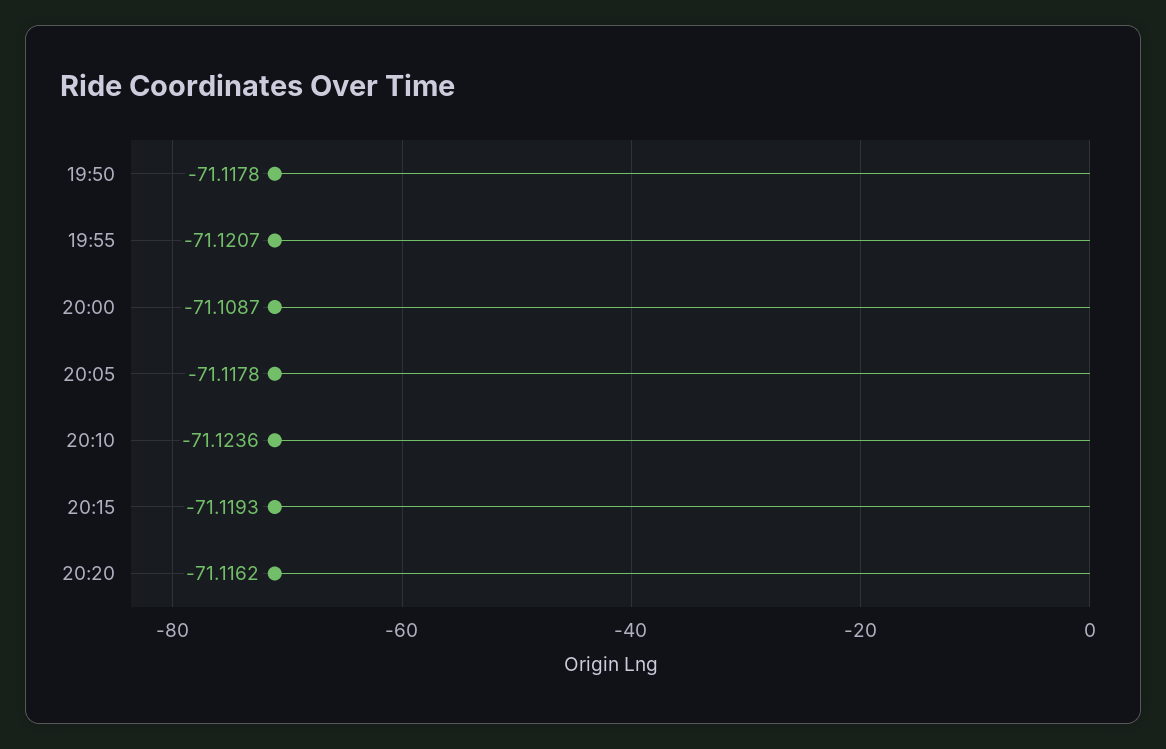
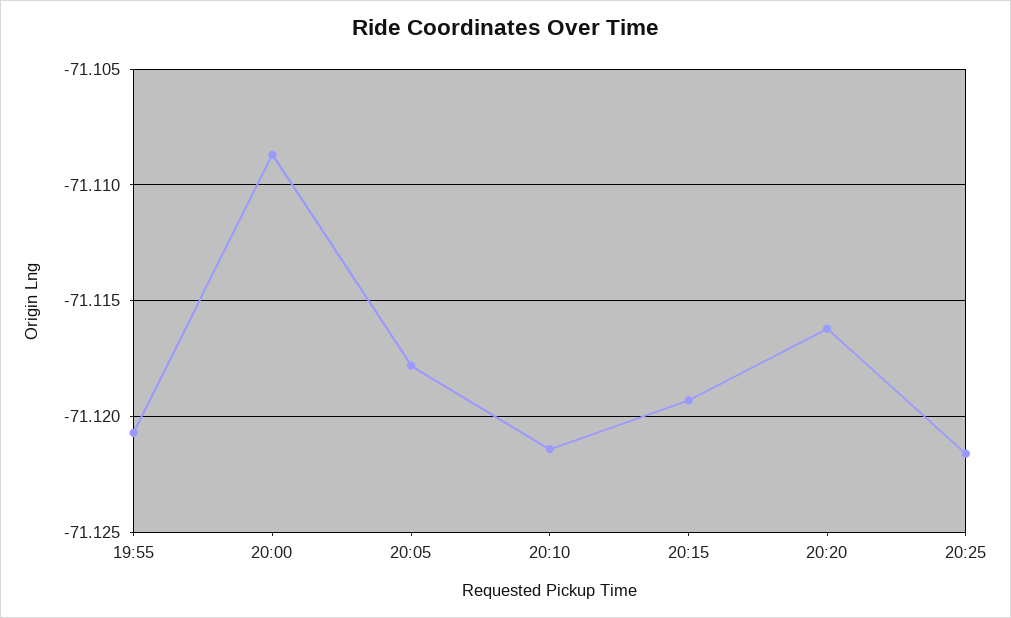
19:50: -71.1178 -> none
20:10: -71.1236 -> -71.1215
20:25: none -> -71.1215

